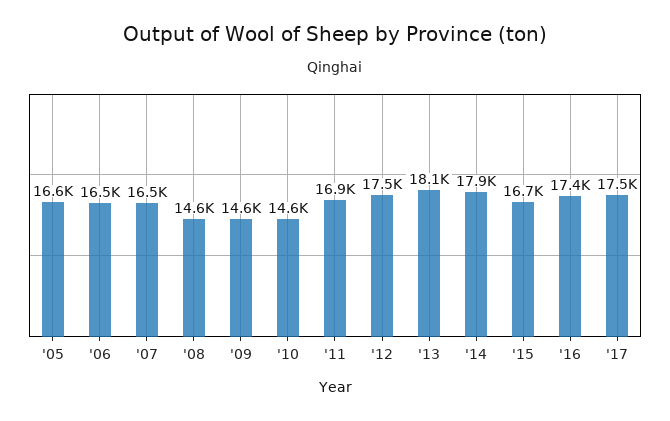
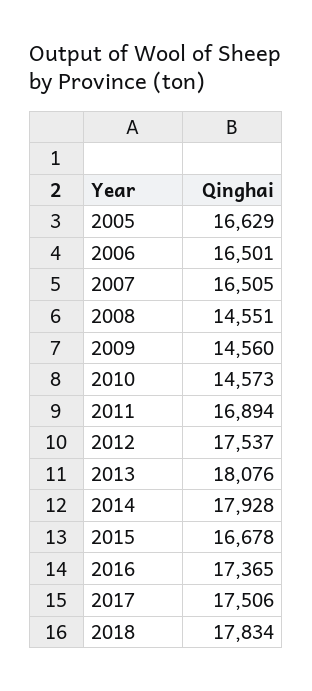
2018: none -> 17834

